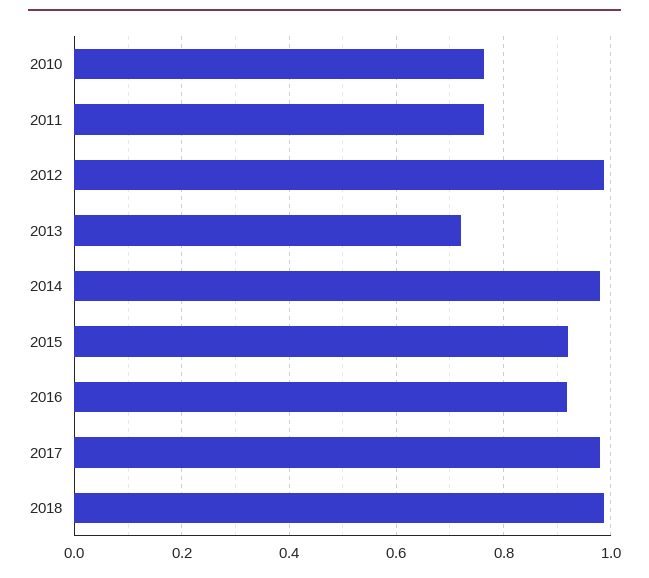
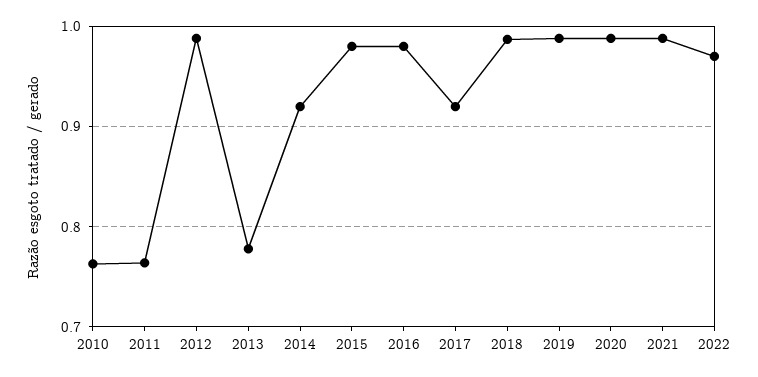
2013: 0.72 -> 0.78
2014: 0.98 -> 0.92
2015: 0.92 -> 0.98
2016: 0.92 -> 0.98
2017: 0.98 -> 0.92
2019: none -> 0.99
2020: none -> 0.99
2021: none -> 0.99
2022: none -> 0.97

